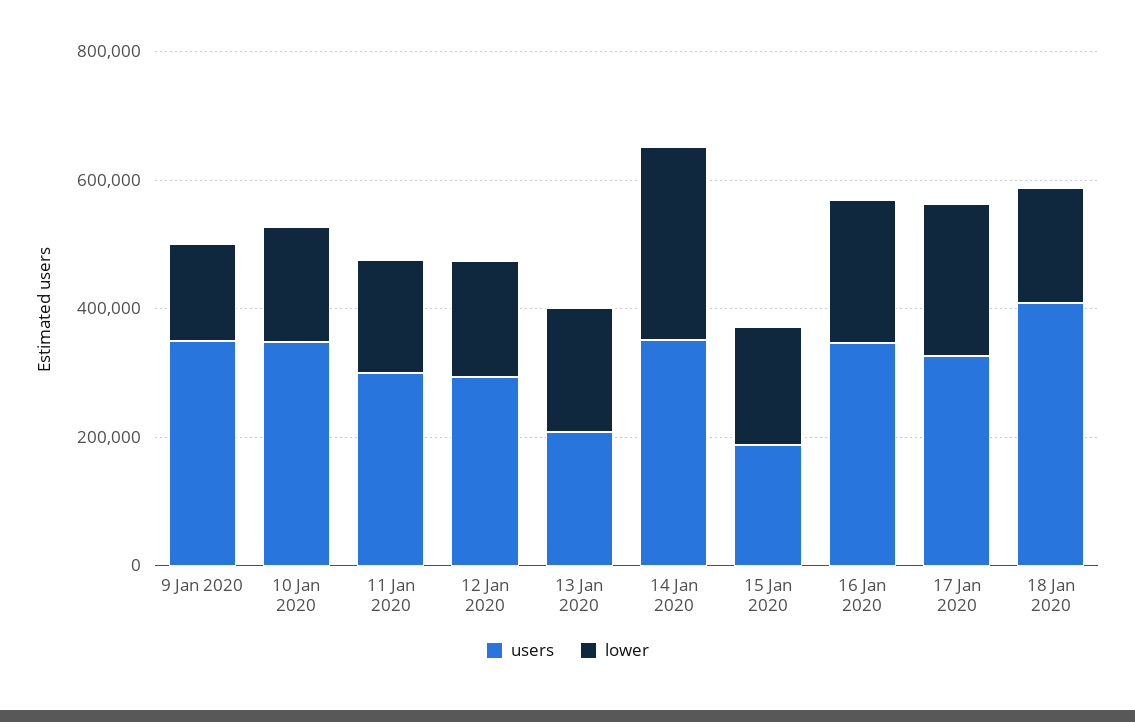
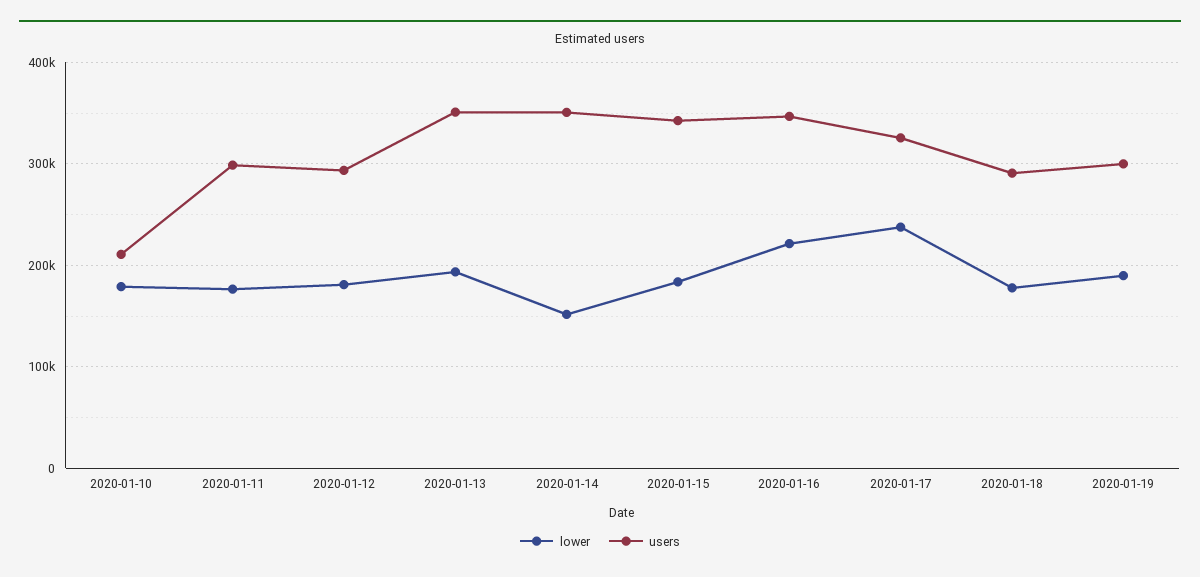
users, 9 Jan 2020: 350000 -> none
lower, 9 Jan 2020: 150000 -> none
users, 10 Jan 2020: 350000 -> 210000
users, 13 Jan 2020: 200000 -> 350000
lower, 14 Jan 2020: 300000 -> 150000
users, 15 Jan 2020: 200000 -> 340000
users, 18 Jan 2020: 400000 -> 290000
lower, 2020-01-19: none -> 190000
users, 2020-01-19: none -> 300000

